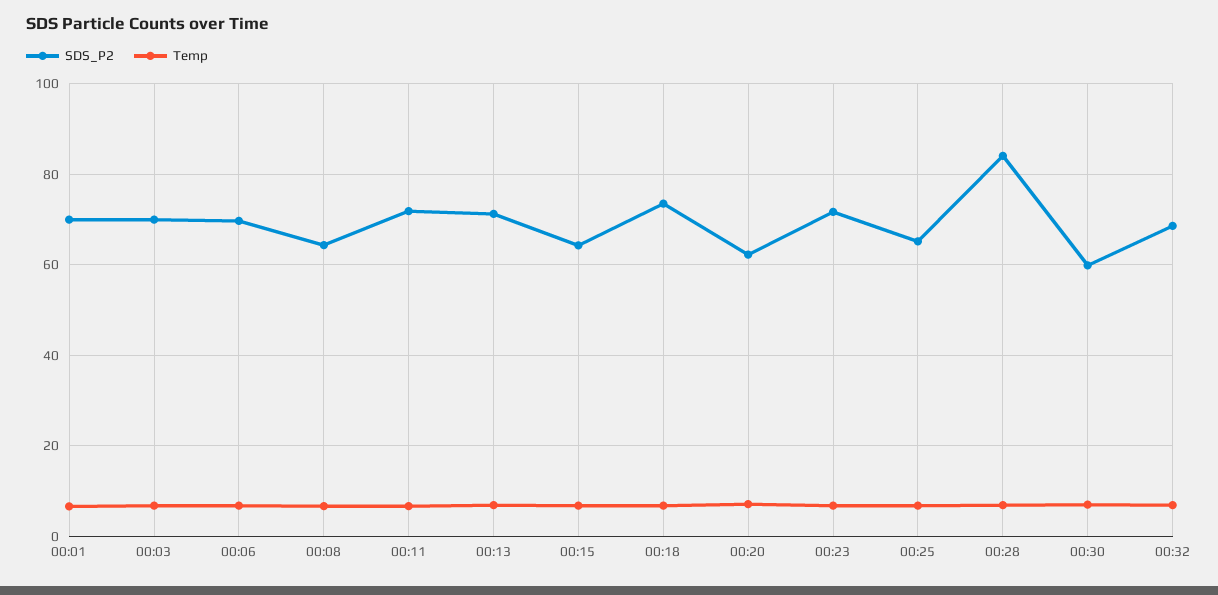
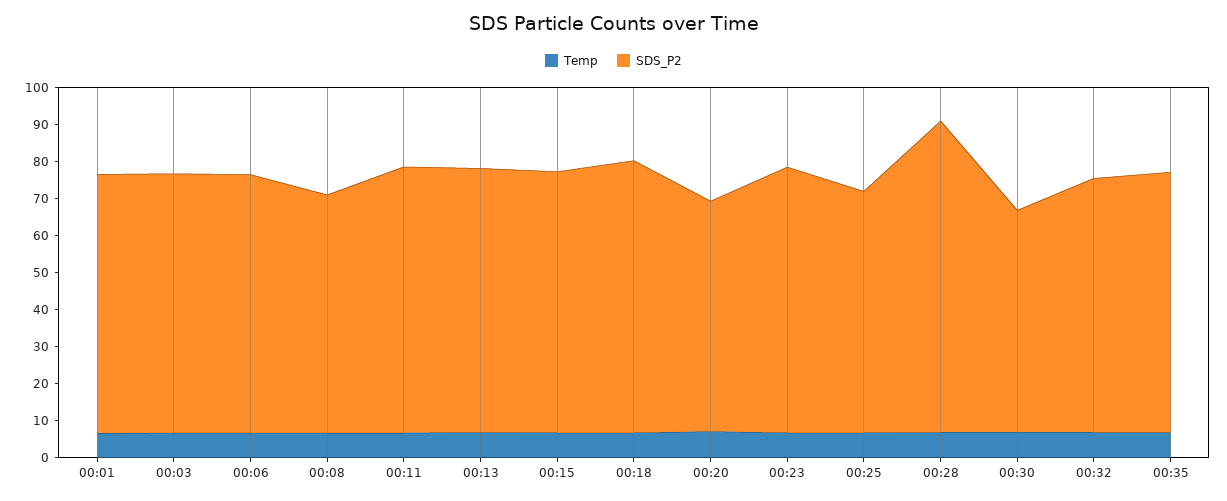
SDS_P2, 00:15: 64 -> 70
Temp, 00:35: none -> 7.5
SDS_P2, 00:35: none -> 70

